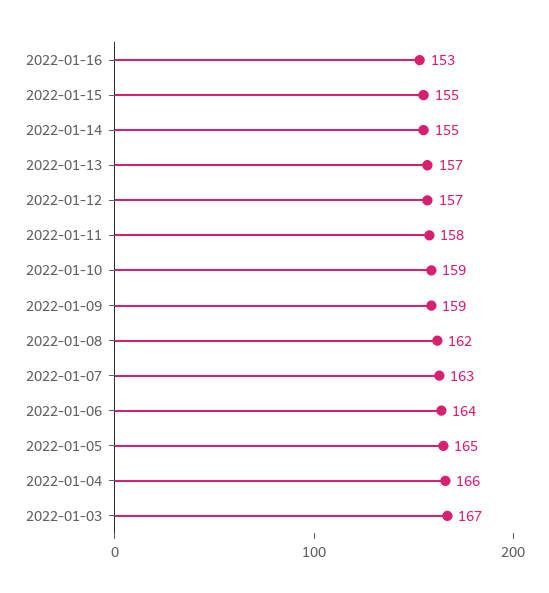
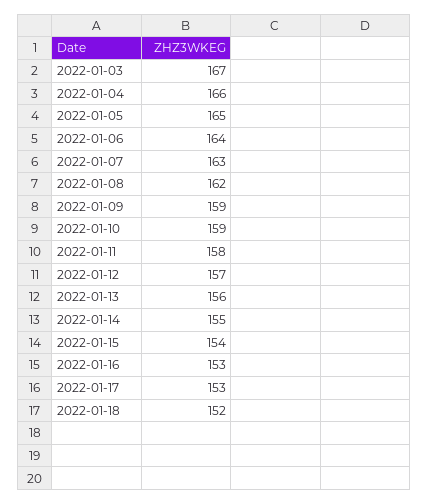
2022-01-15: 155 -> 154
2022-01-13: 157 -> 156
2022-01-17: none -> 153
2022-01-18: none -> 152

